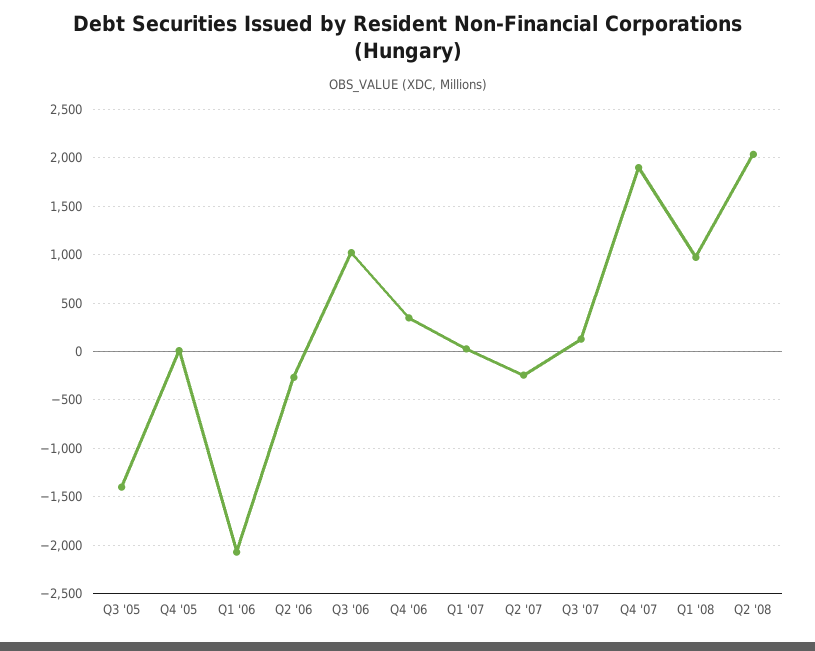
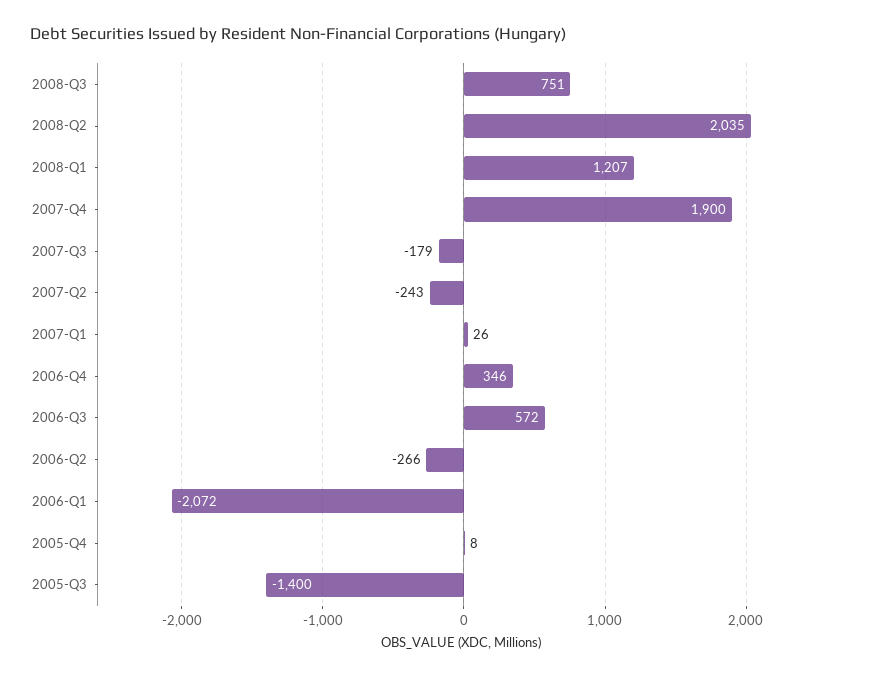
Q3 '06: 1000 -> 572
Q3 '07: 100 -> -179
Q1 '08: 1000 -> 1207
2008-Q3: none -> 751

